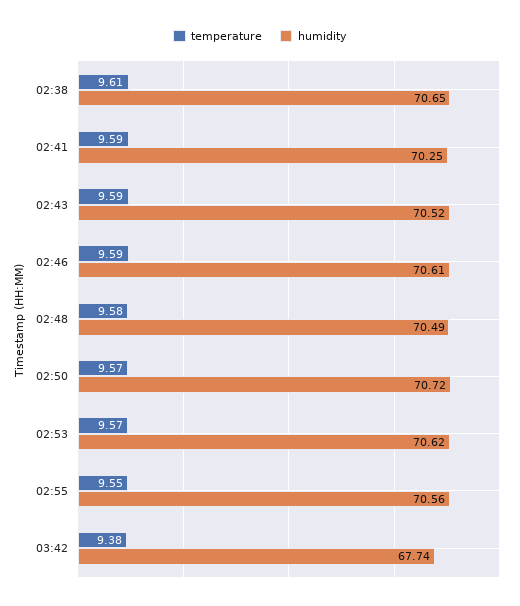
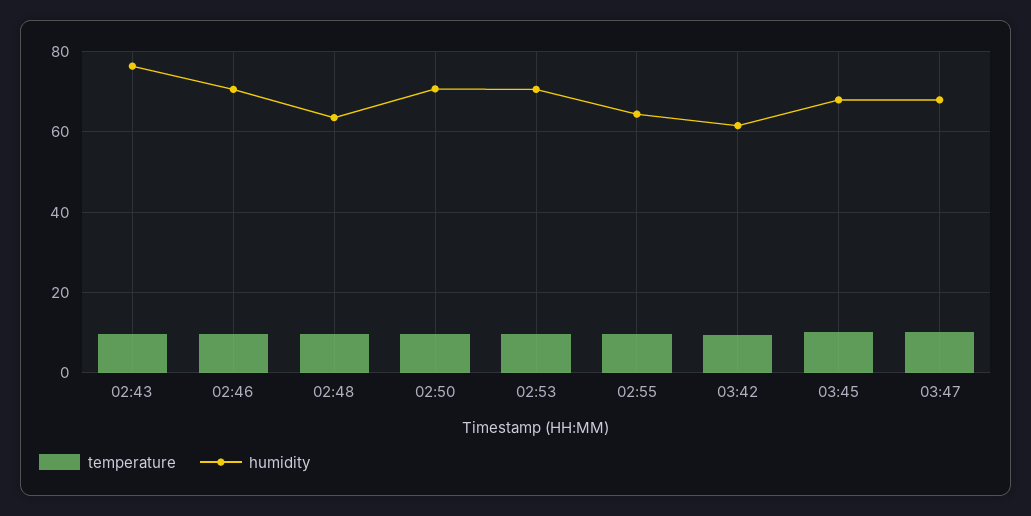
temperature, 02:38: 9.61 -> none
humidity, 02:38: 70.65 -> none
temperature, 02:41: 9.59 -> none
humidity, 02:41: 70.25 -> none
humidity, 02:43: 70.52 -> 76
humidity, 02:48: 70.49 -> 64
humidity, 02:55: 70.56 -> 64
humidity, 03:42: 67.74 -> 62
temperature, 03:45: none -> 10
humidity, 03:45: none -> 68
temperature, 03:47: none -> 10
humidity, 03:47: none -> 68

